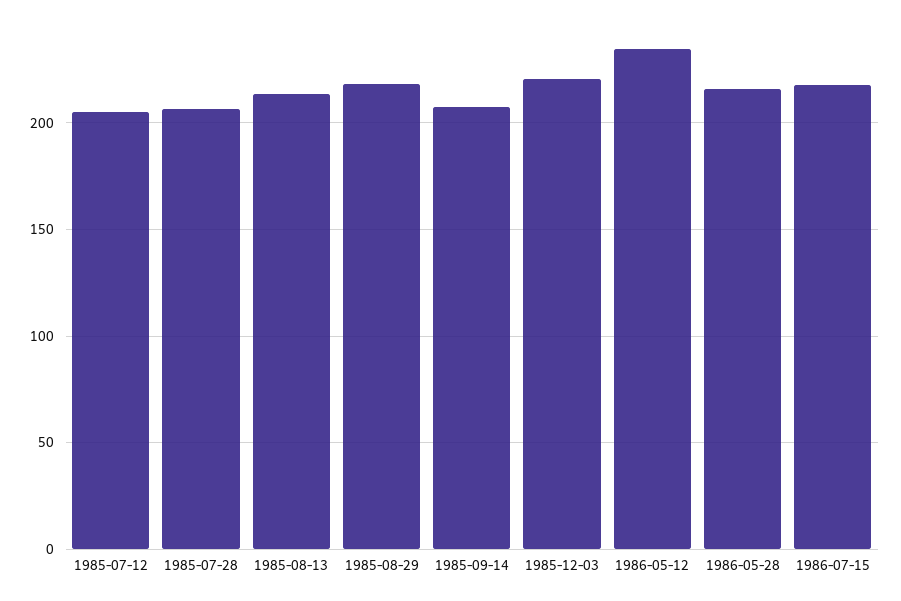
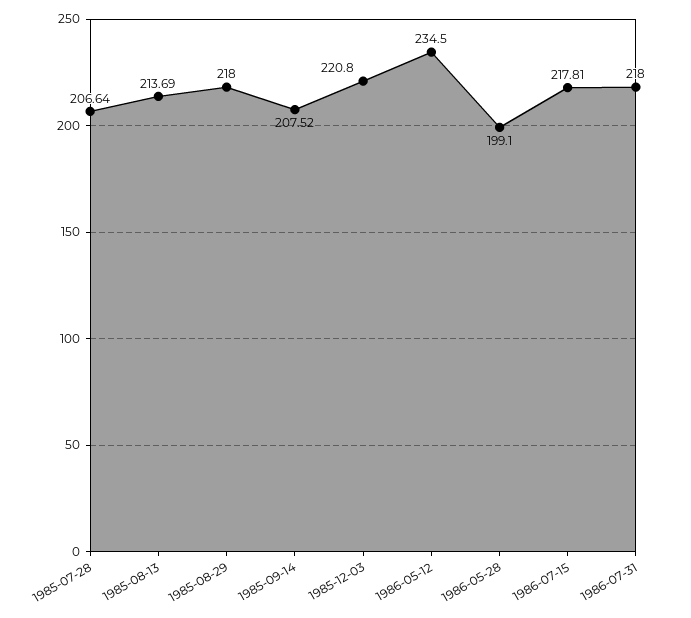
1985-07-12: 205 -> none
1986-05-28: 215 -> 199.1
1986-07-31: none -> 218

